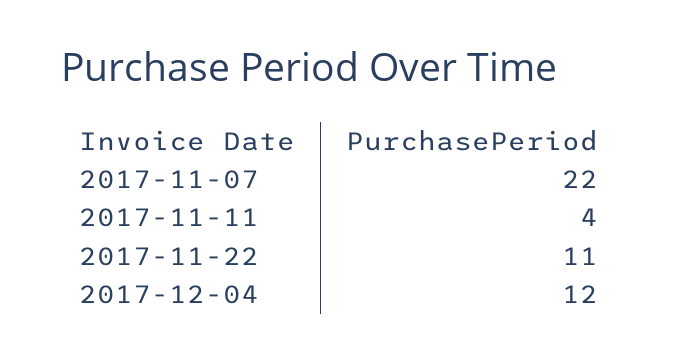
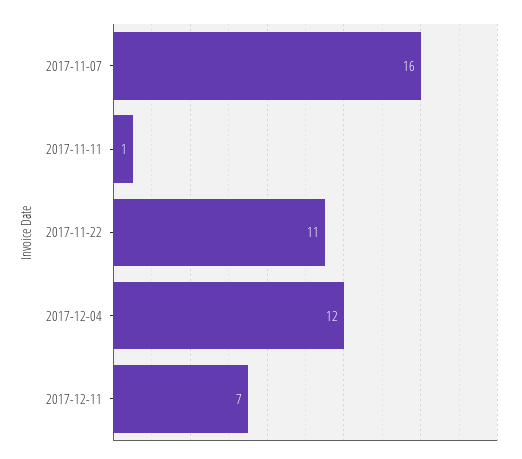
2017-11-07: 22 -> 16
2017-11-11: 4 -> 1
2017-12-11: none -> 7

